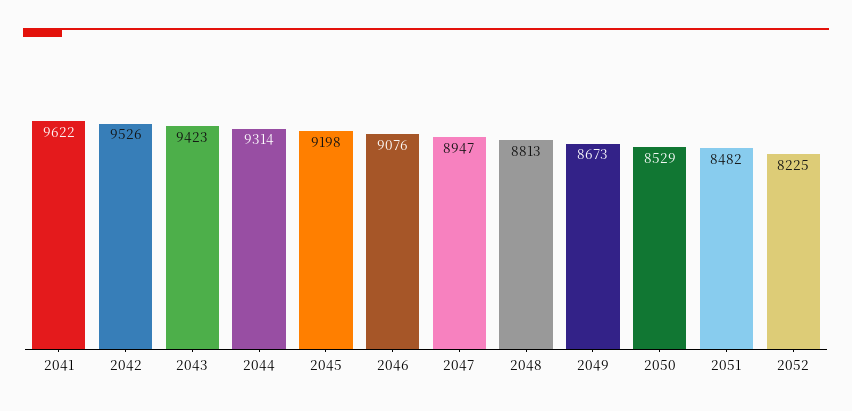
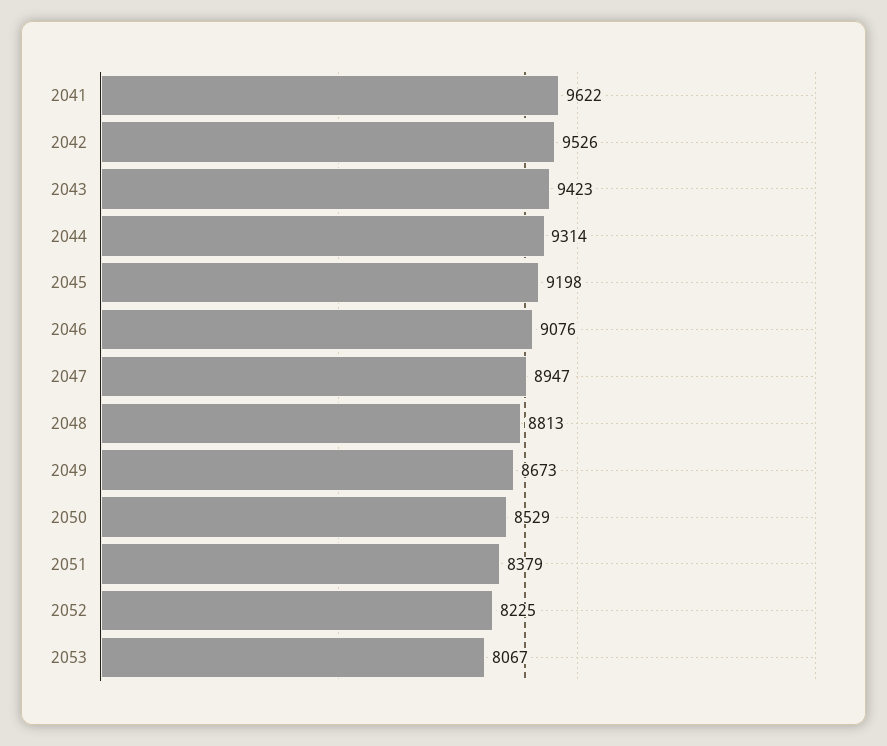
2051: 8482 -> 8379
2053: none -> 8067

